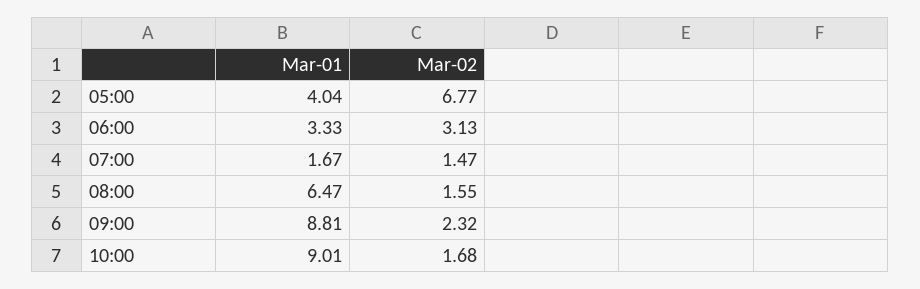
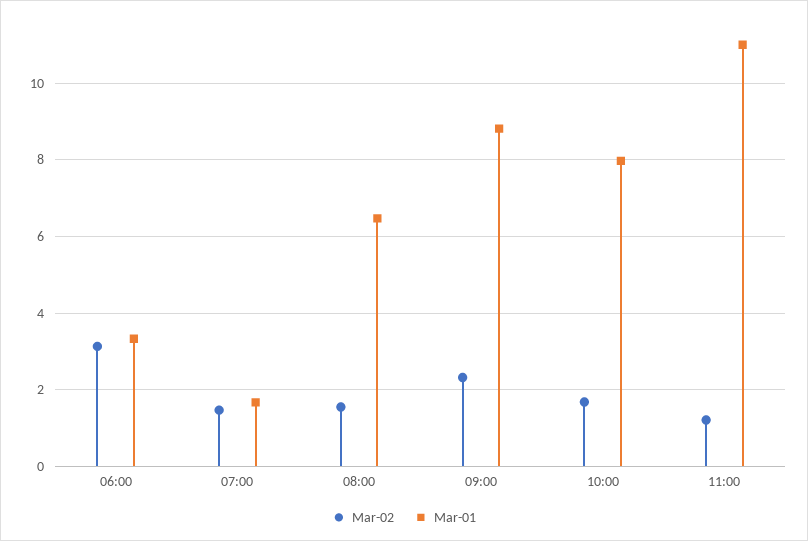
Mar-01, 05:00: 4.04 -> none
Mar-02, 05:00: 6.77 -> none
Mar-01, 10:00: 9.01 -> 8
Mar-02, 11:00: none -> 1.2
Mar-01, 11:00: none -> 11

